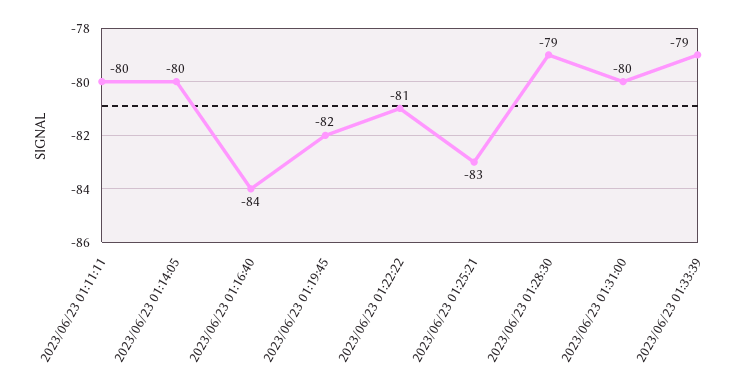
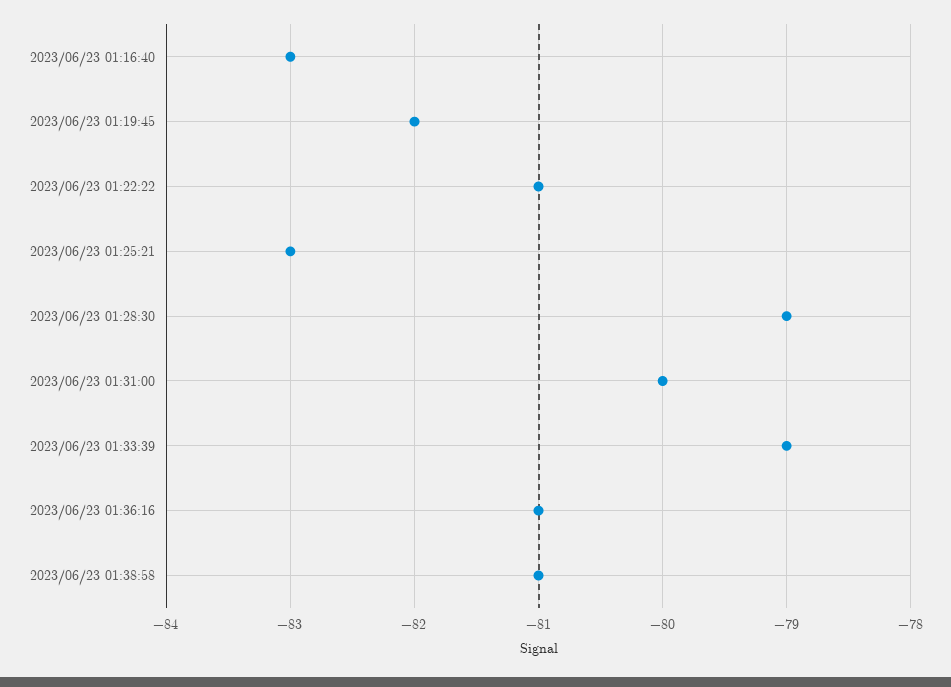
2023/06/23 01:11:11: -80 -> none
2023/06/23 01:14:05: -80 -> none
2023/06/23 01:16:40: -84 -> -83
2023/06/23 01:36:16: none -> -81
2023/06/23 01:38:58: none -> -81

